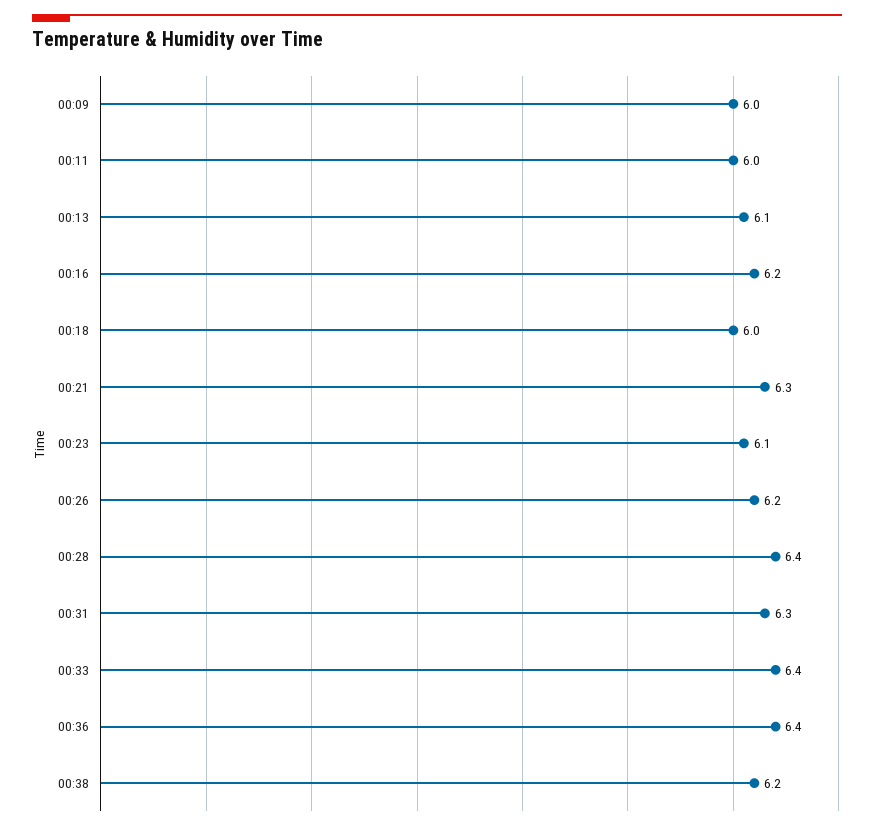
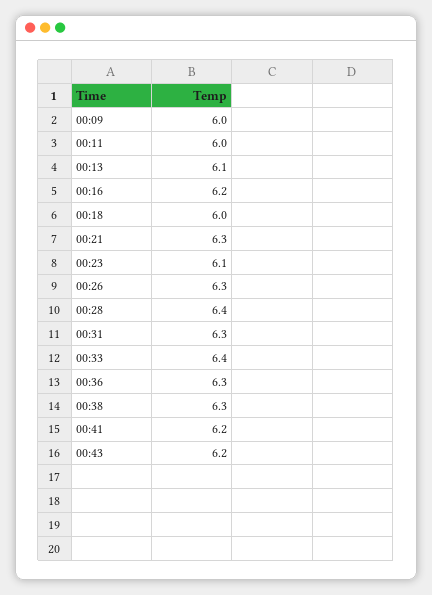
00:26: 6.2 -> 6.3
00:36: 6.4 -> 6.3
00:38: 6.2 -> 6.3
00:41: none -> 6.2
00:43: none -> 6.2

